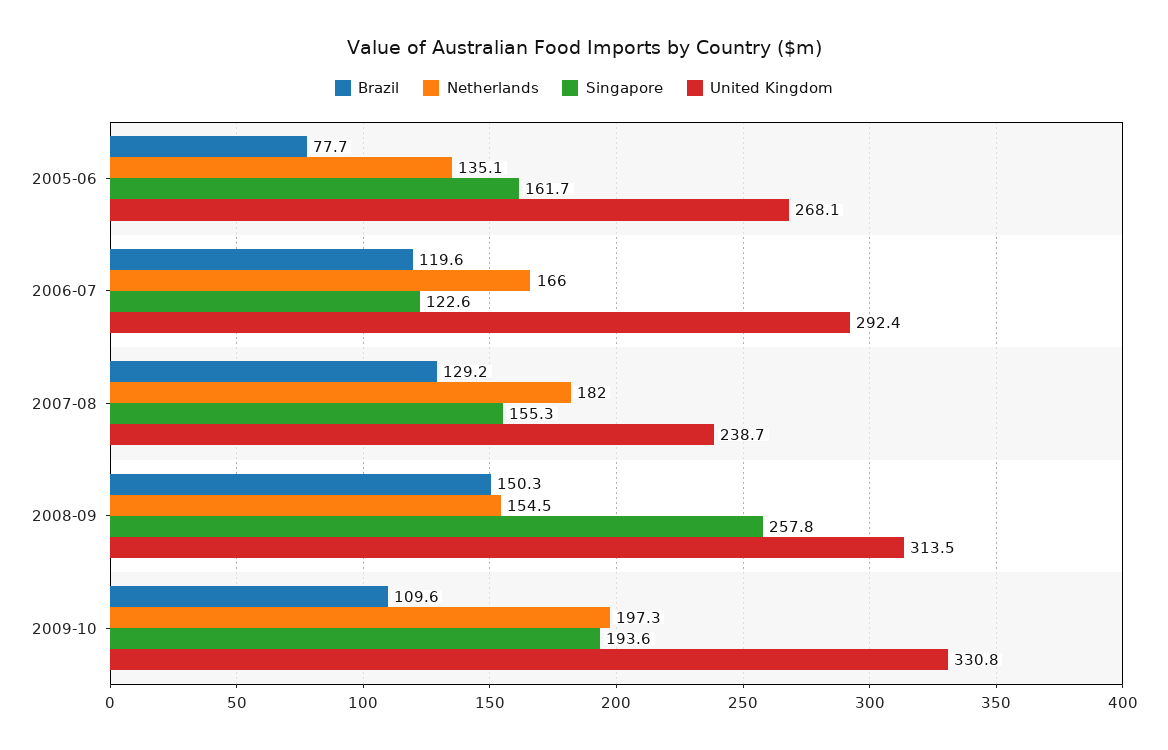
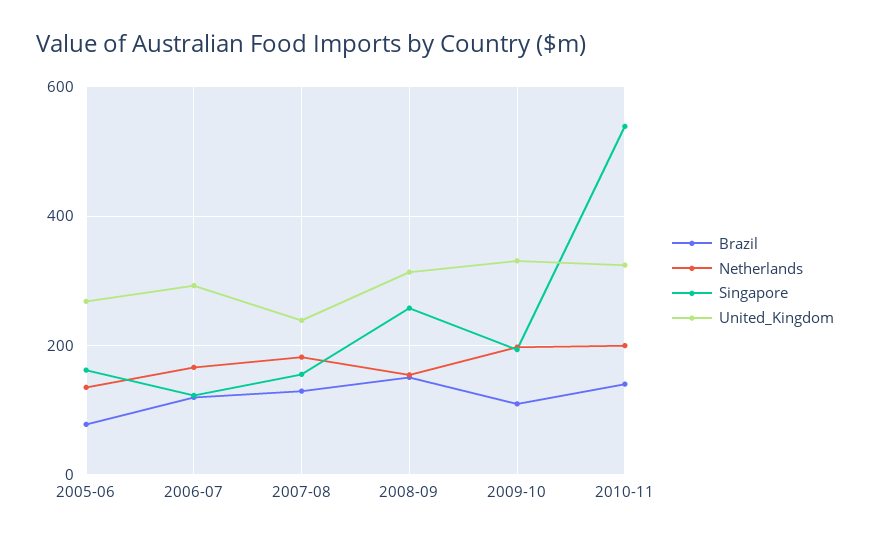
Brazil, 2010-11: none -> 140
Netherlands, 2010-11: none -> 200
Singapore, 2010-11: none -> 540
United Kingdom, 2010-11: none -> 320

